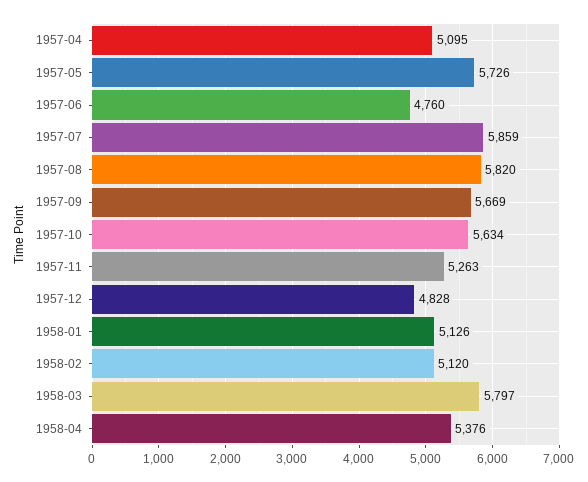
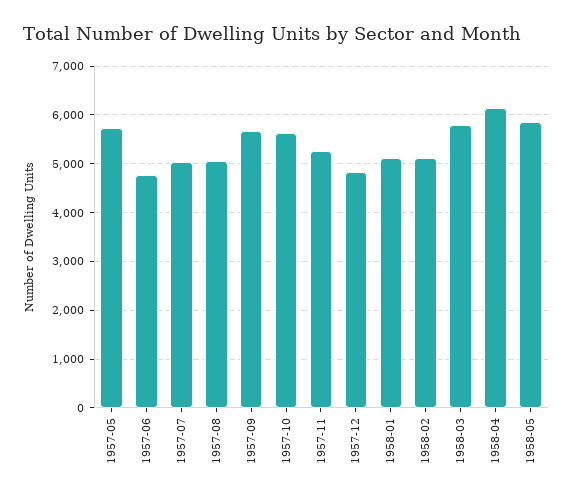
1957-04: 5095 -> none
1957-07: 5859 -> 5000
1957-08: 5820 -> 5000
1958-04: 5376 -> 6200
1958-05: none -> 5800

